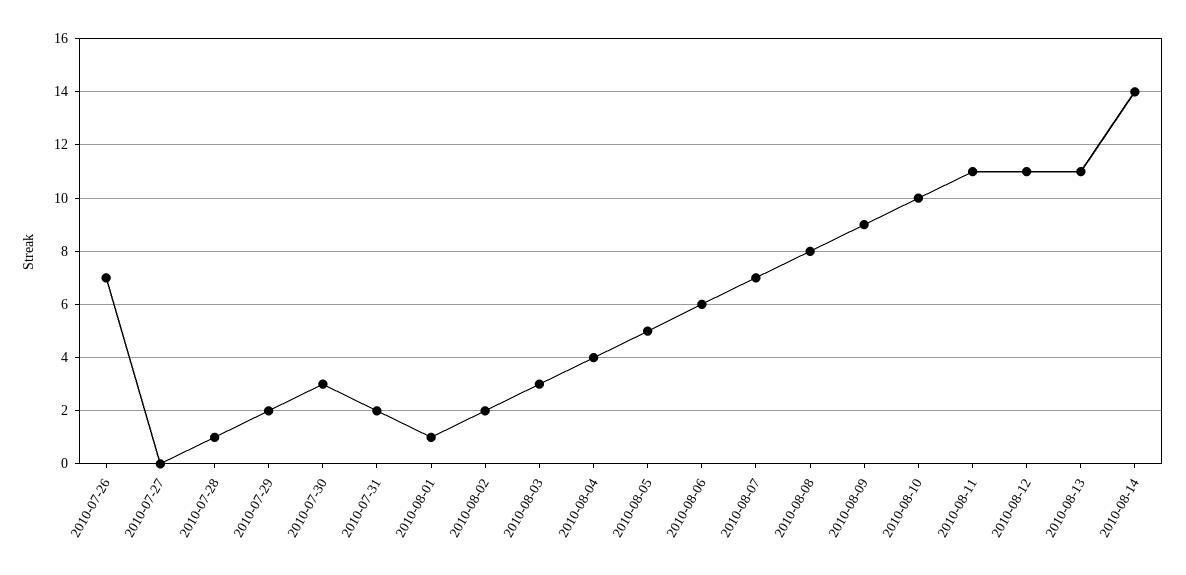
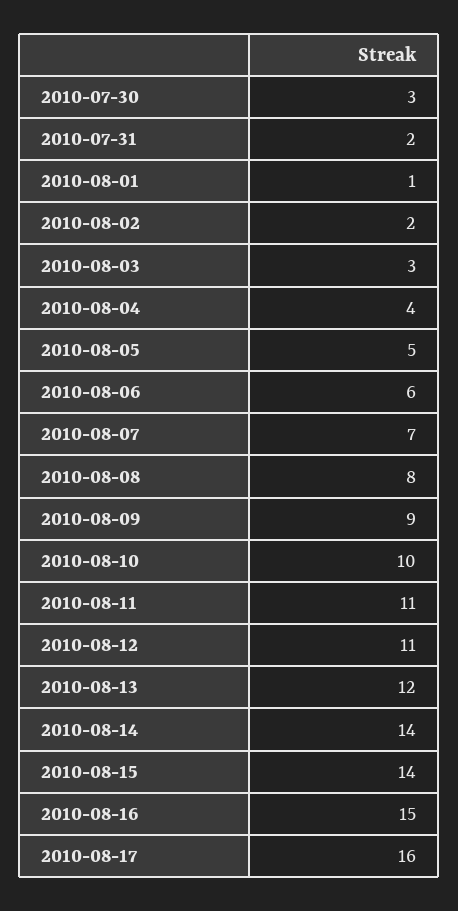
2010-07-26: 7 -> none
2010-07-27: 0 -> none
2010-07-28: 1 -> none
2010-07-29: 2 -> none
2010-08-13: 11 -> 12
2010-08-15: none -> 14
2010-08-16: none -> 15
2010-08-17: none -> 16

